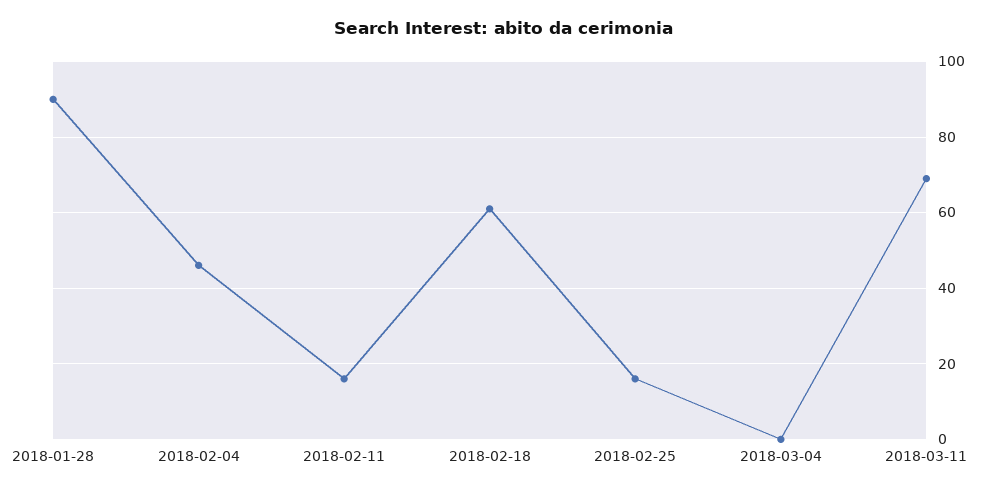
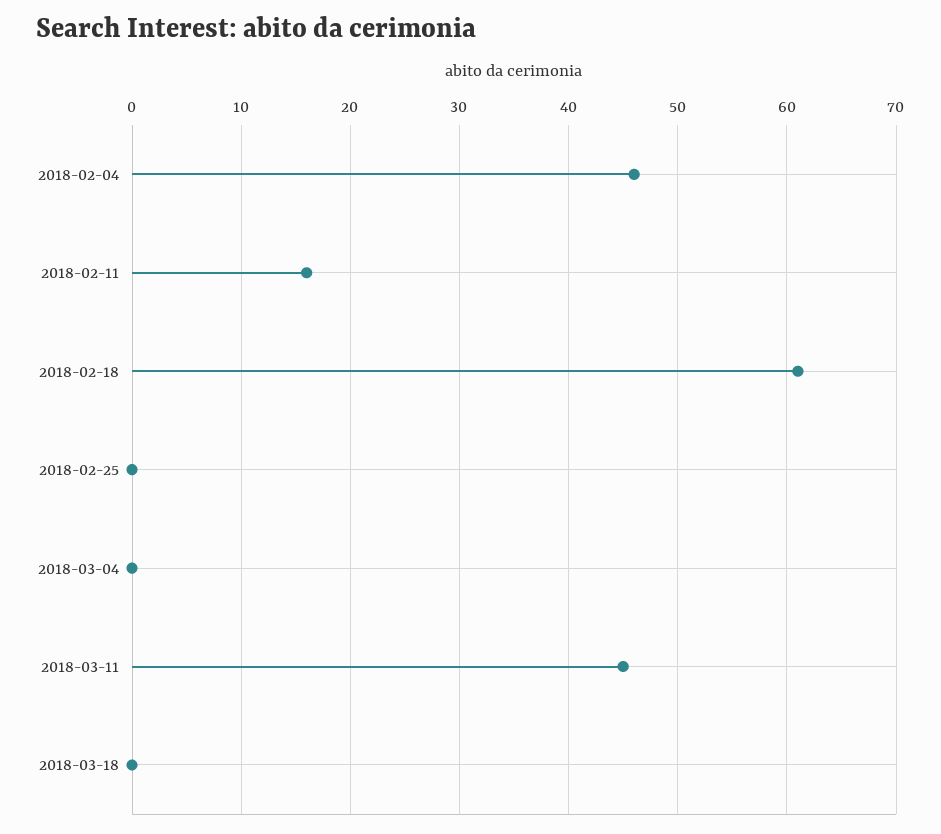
2018-01-28: 90 -> none
2018-02-25: 15 -> 0
2018-03-11: 70 -> 45
2018-03-18: none -> 0

